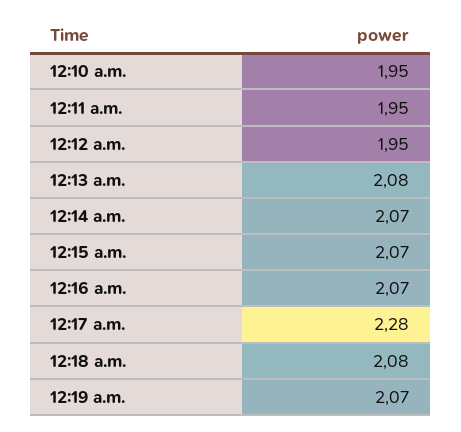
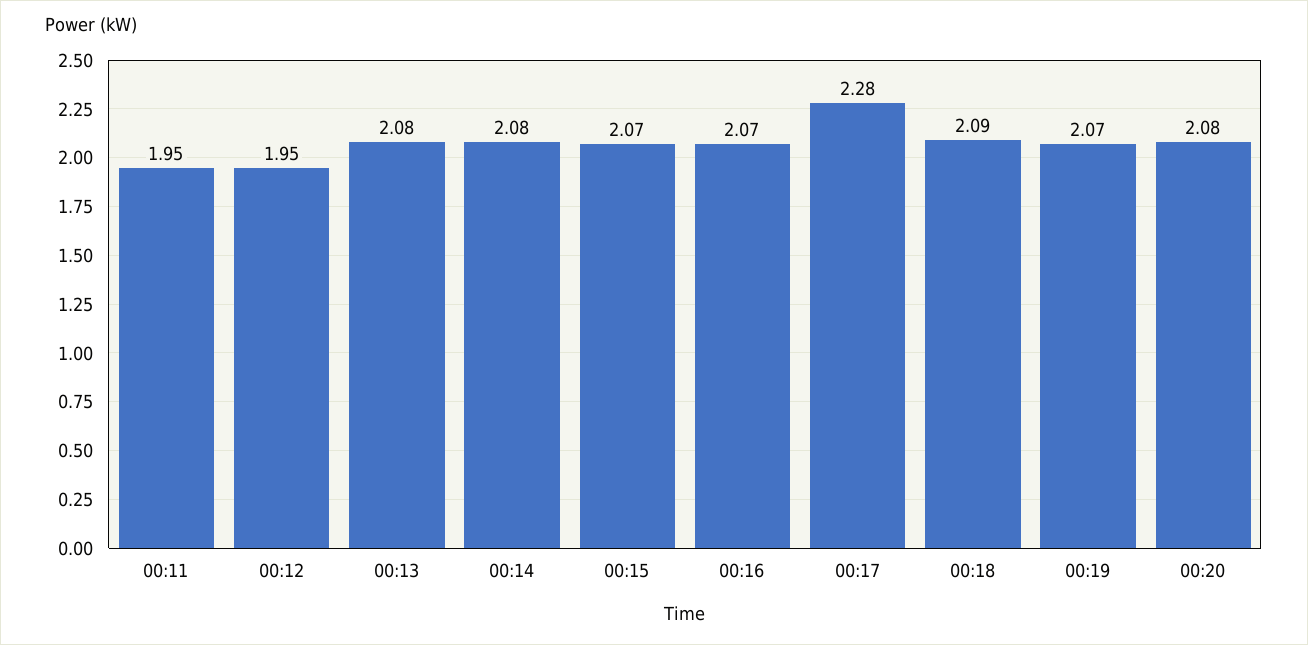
12:10 a.m.: 1.95 -> none
12:14 a.m.: 2.07 -> 2.08
12:18 a.m.: 2.08 -> 2.09
00:20: none -> 2.08

